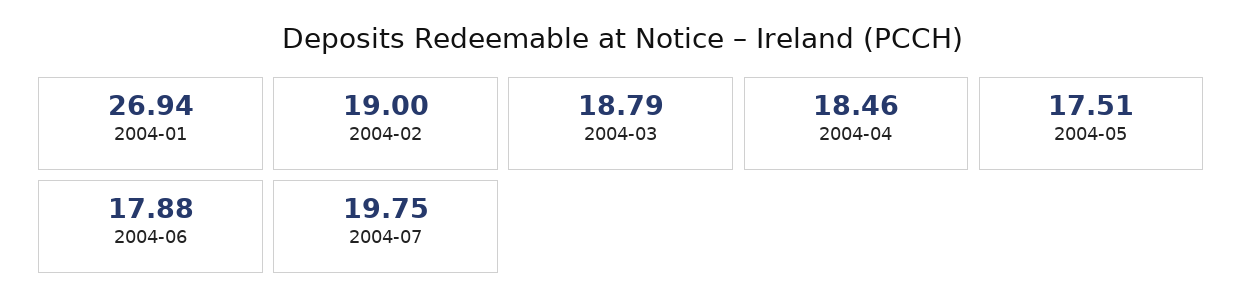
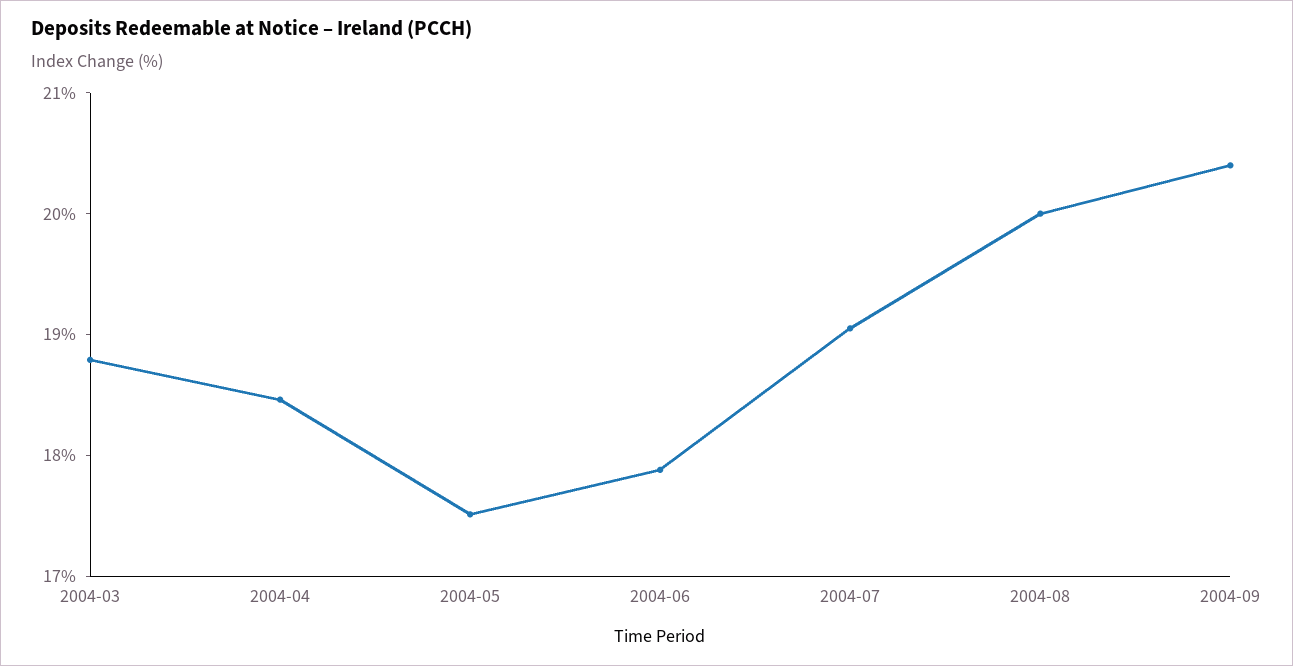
2004-01: 26.94 -> none
2004-02: 19 -> none
2004-07: 19.75 -> 19
2004-08: none -> 20
2004-09: none -> 20.4

